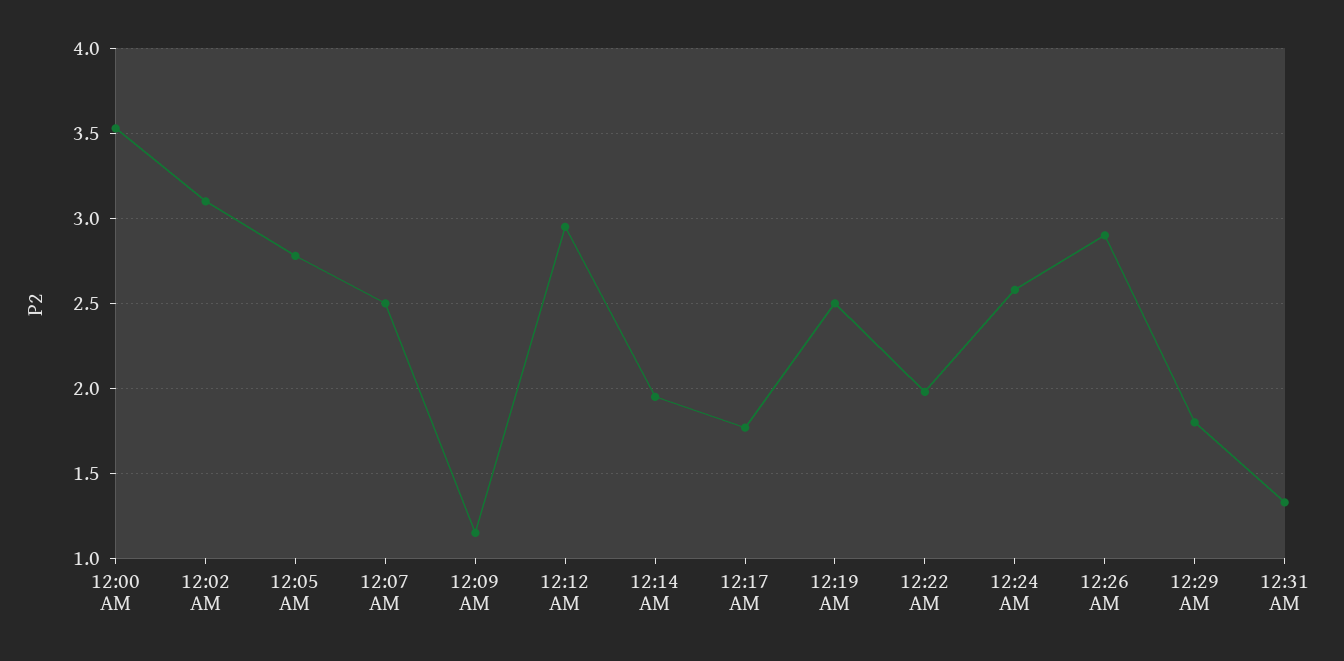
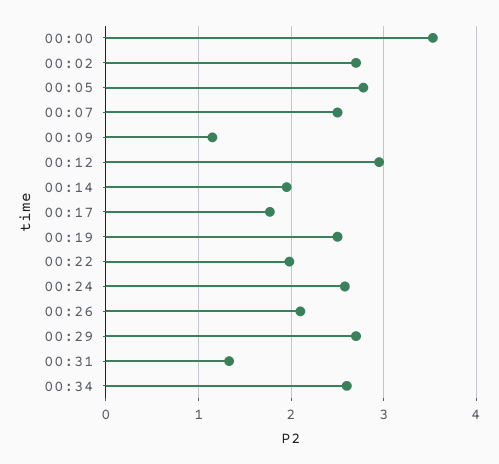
12:02 AM: 3.1 -> 2.7
12:26 AM: 2.9 -> 2.1
12:29 AM: 1.8 -> 2.7
00:34: none -> 2.6

